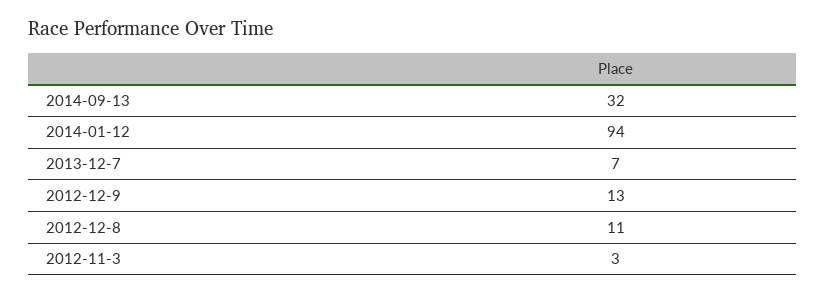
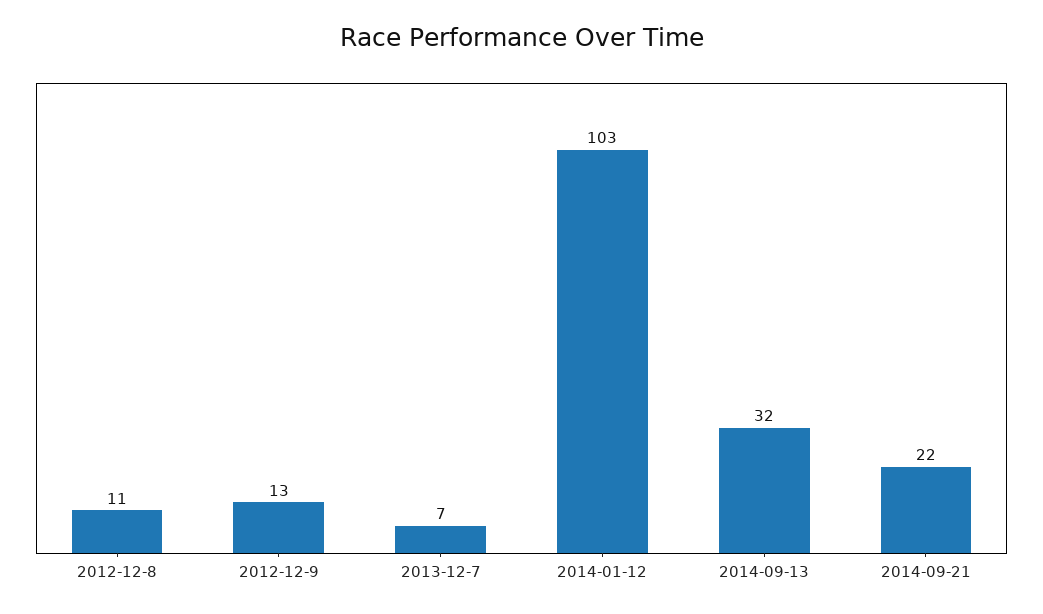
2014-01-12: 94 -> 103
2012-11-3: 3 -> none
2014-09-21: none -> 22

